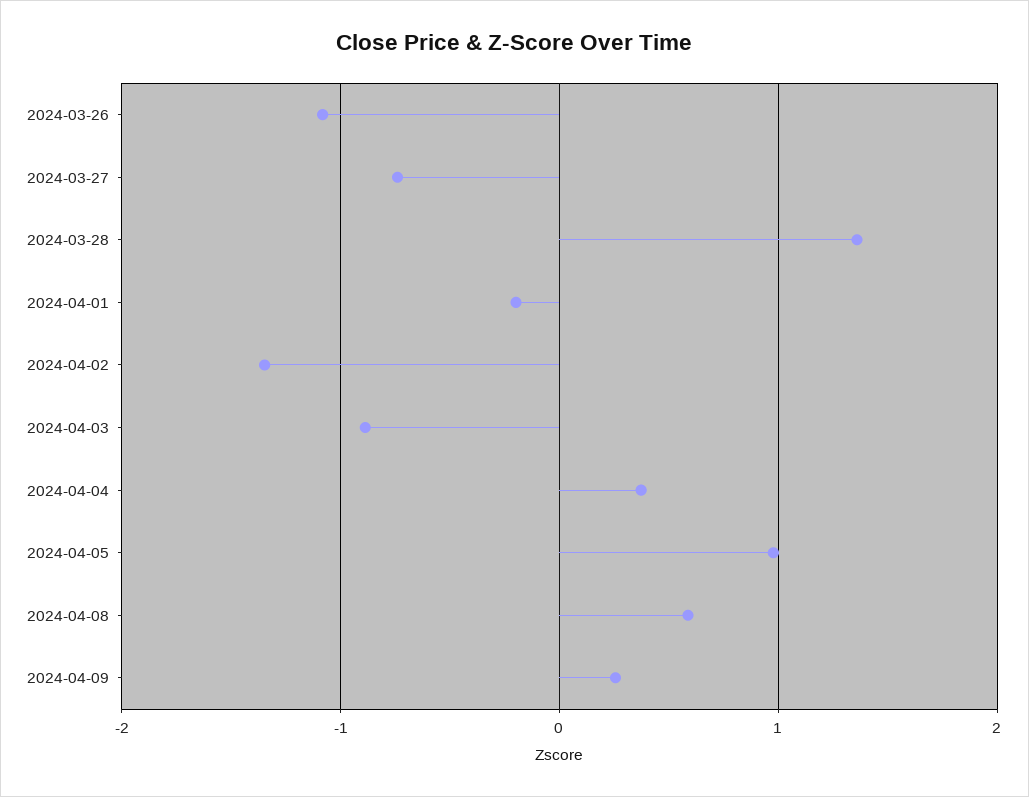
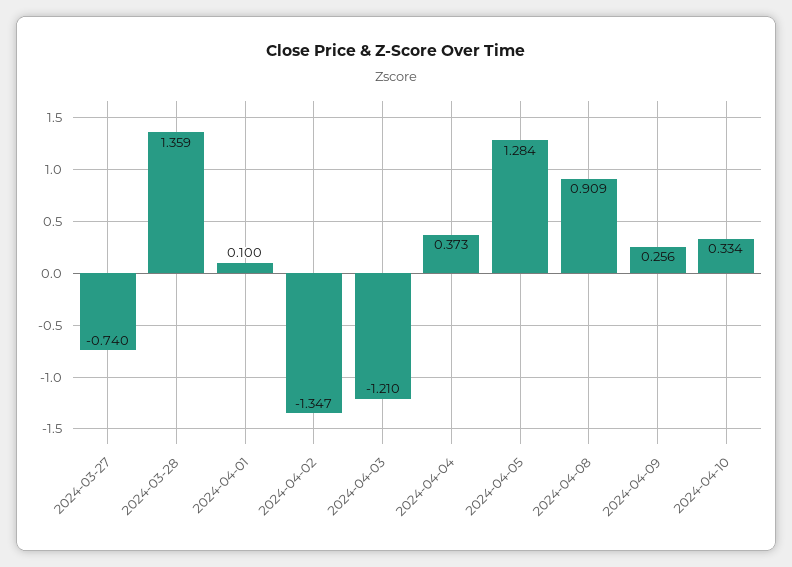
2024-03-26: -1.1 -> none
2024-04-01: -0.2 -> 0.1
2024-04-03: -0.9 -> -1.21
2024-04-05: 1 -> 1.284
2024-04-08: 0.6 -> 0.909
2024-04-10: none -> 0.334

